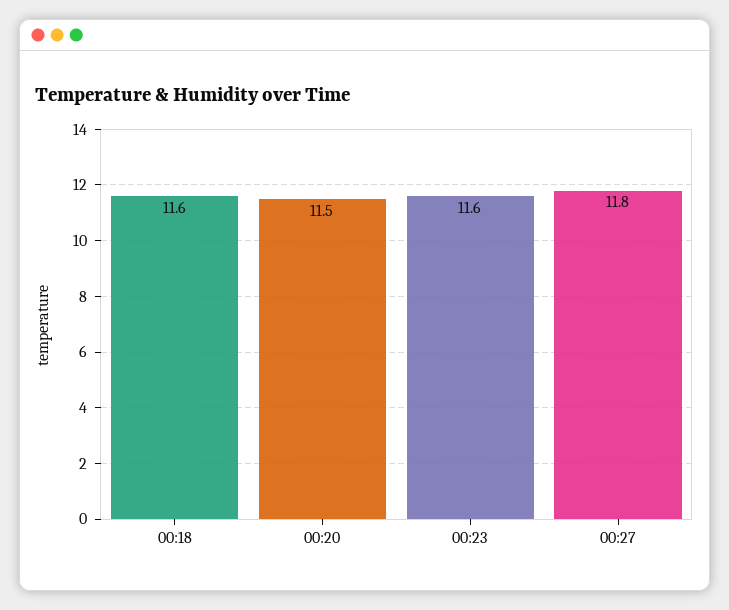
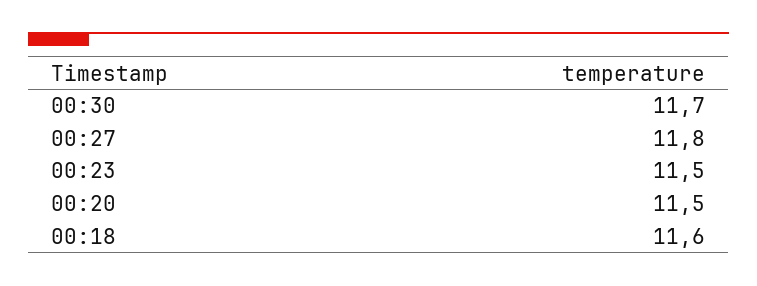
00:23: 11.6 -> 11.5
00:30: none -> 11.7

